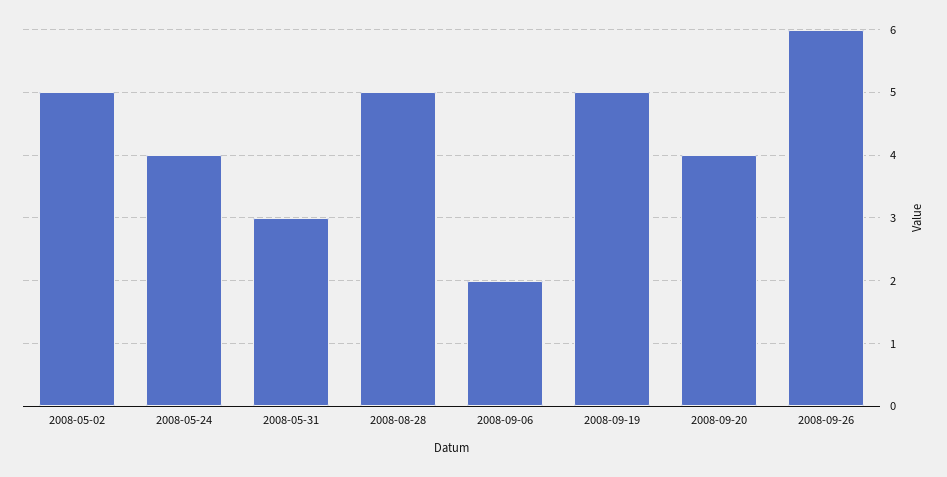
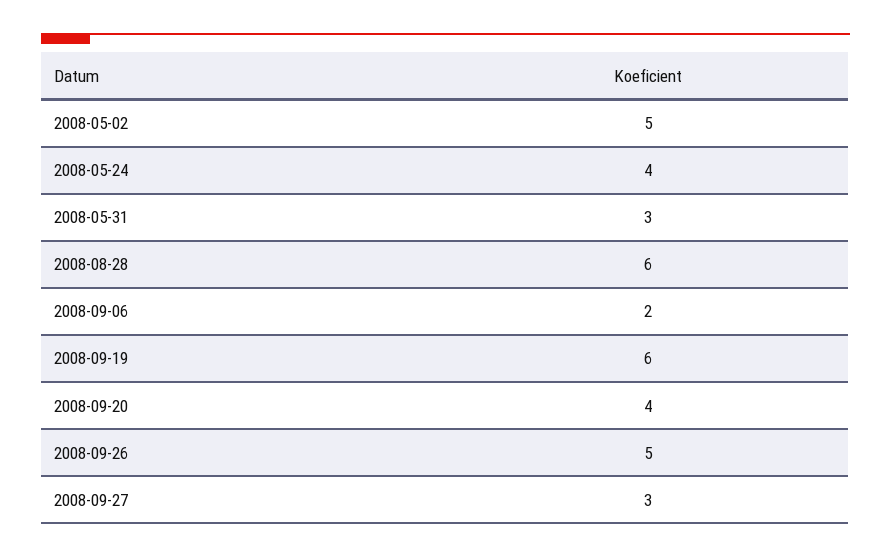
2008-08-28: 5 -> 6
2008-09-19: 5 -> 6
2008-09-26: 6 -> 5
2008-09-27: none -> 3

